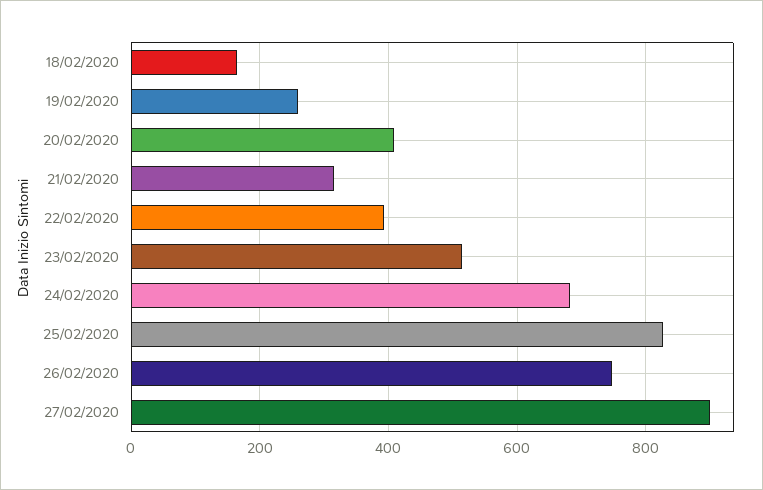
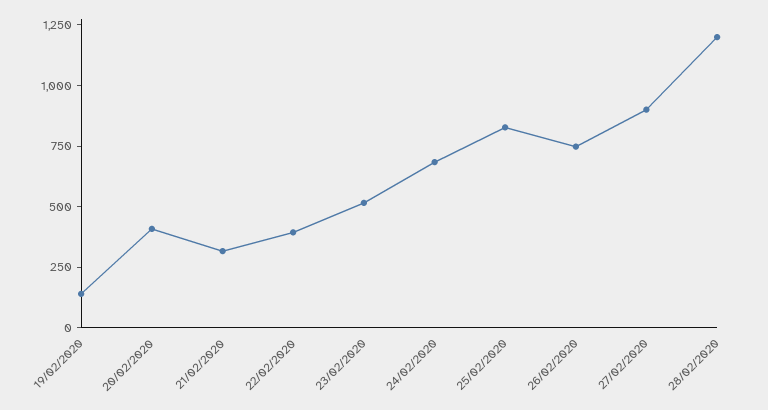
18/02/2020: 160 -> none
19/02/2020: 260 -> 150
28/02/2020: none -> 1200

